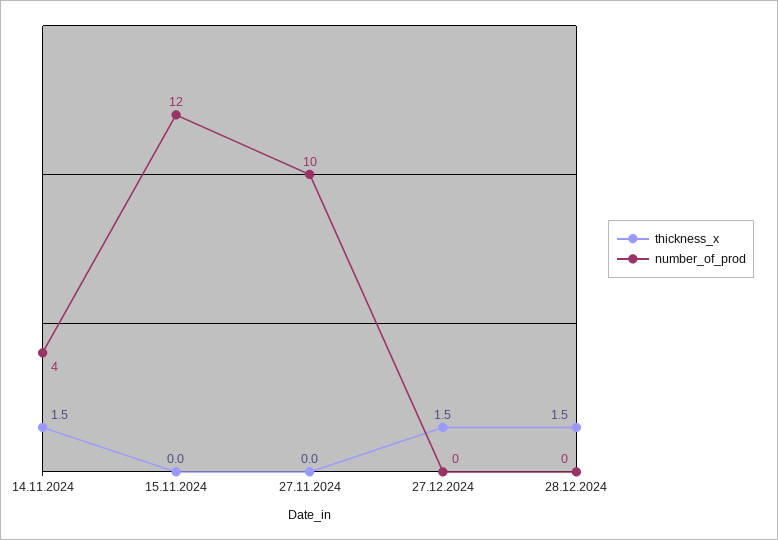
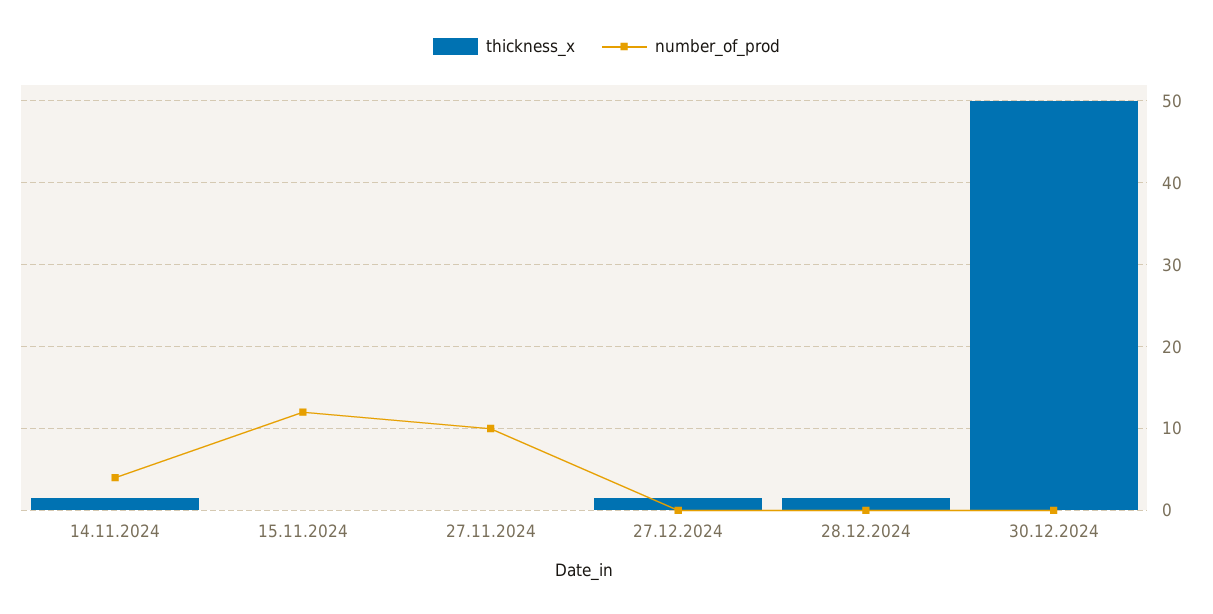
thickness_x, 30.12.2024: none -> 50
number_of_prod, 30.12.2024: none -> 0

